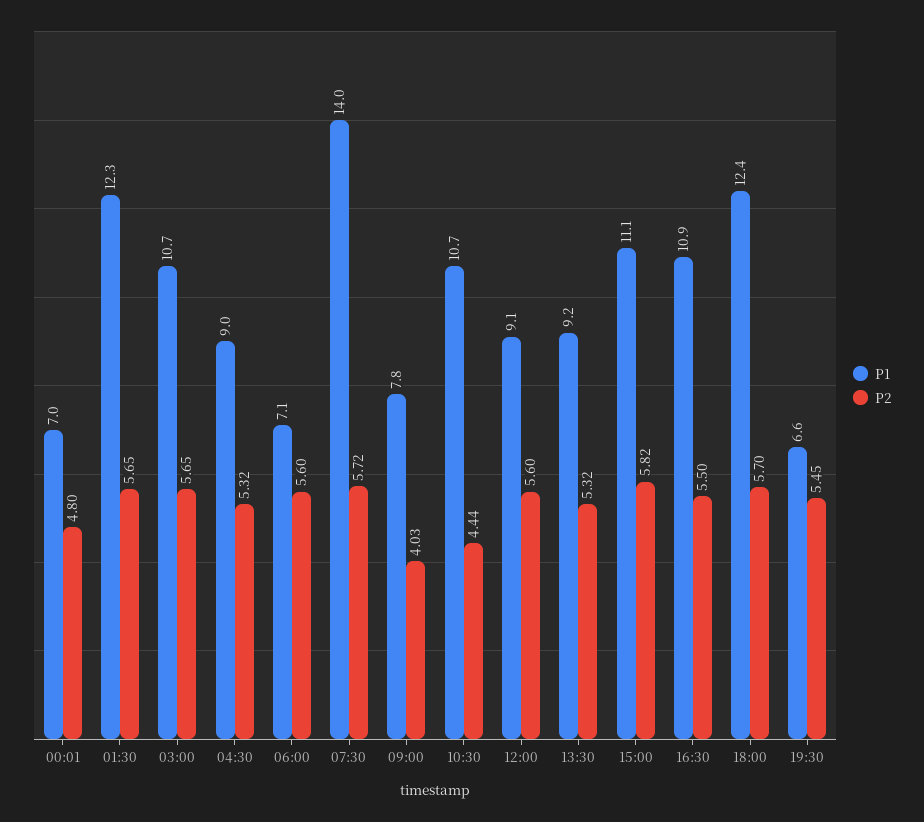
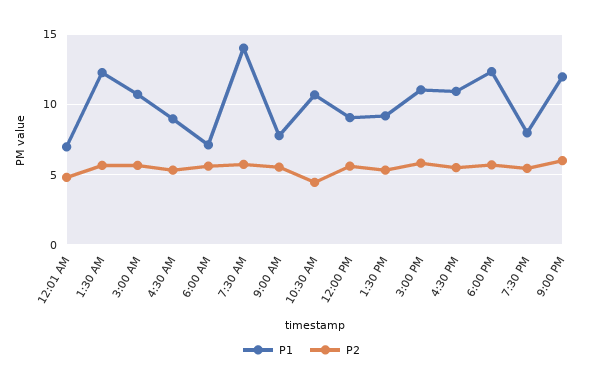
P2, 09:00: 4.03 -> 5.5
P1, 19:30: 6.6 -> 8
P1, 9:00 PM: none -> 12
P2, 9:00 PM: none -> 6

